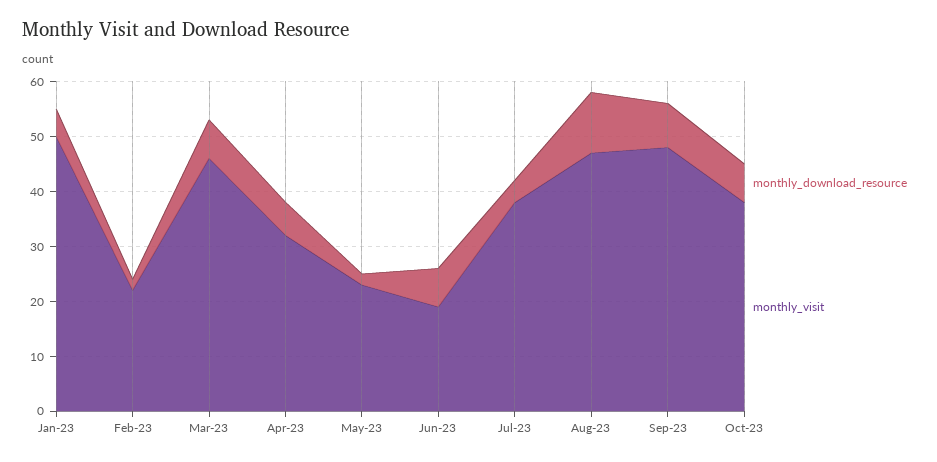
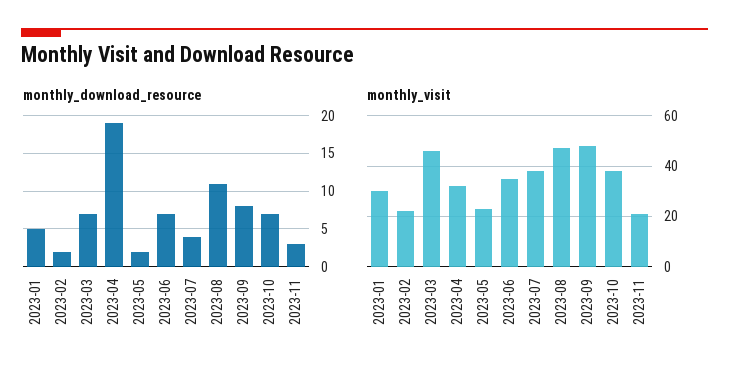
monthly_visit, Jan-23: 50 -> 30
monthly_download_resource, Apr-23: 5 -> 19
monthly_visit, Jun-23: 20 -> 35
monthly_download_resource, 2023-11: none -> 3
monthly_visit, 2023-11: none -> 20

